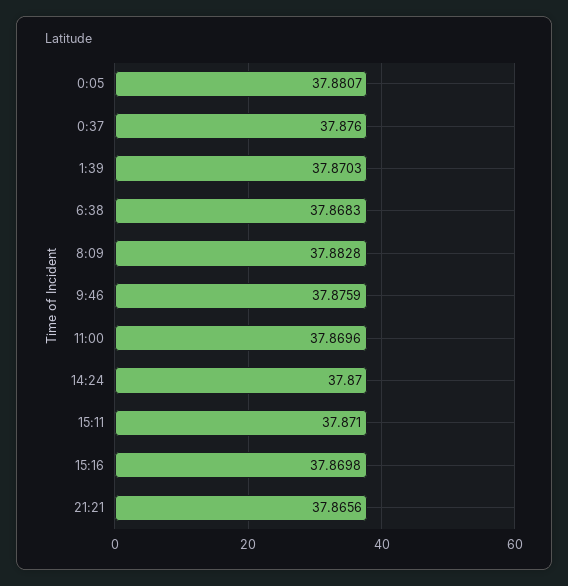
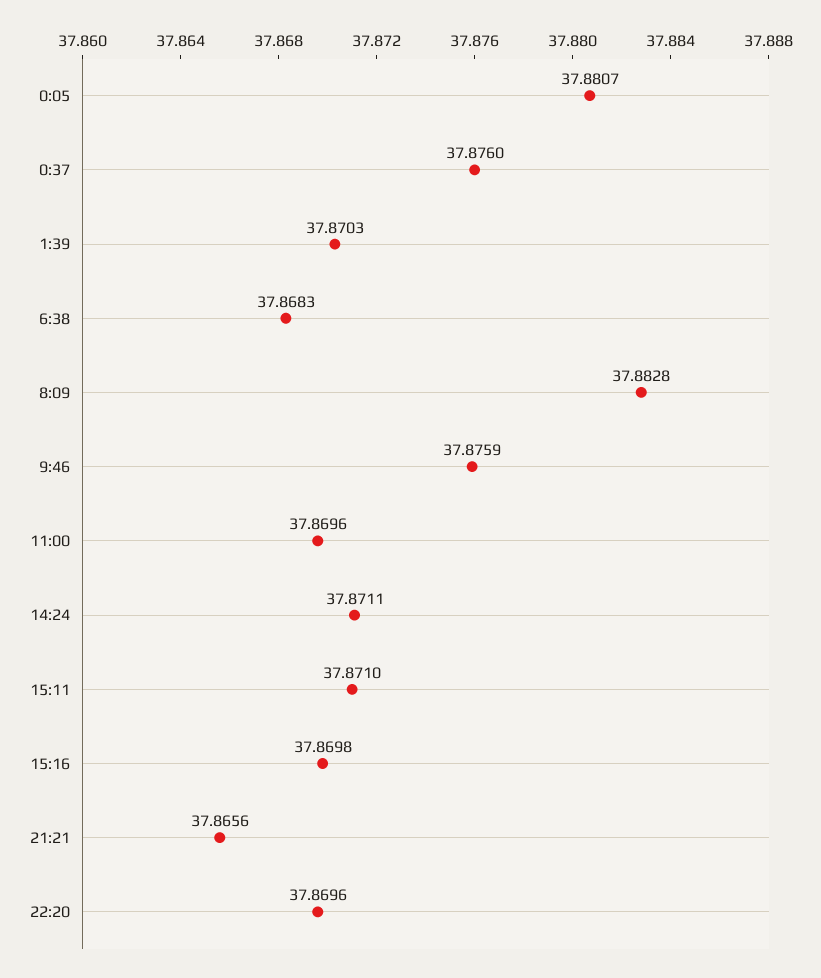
14:24: 37.87 -> 37.8711
22:20: none -> 37.8696

